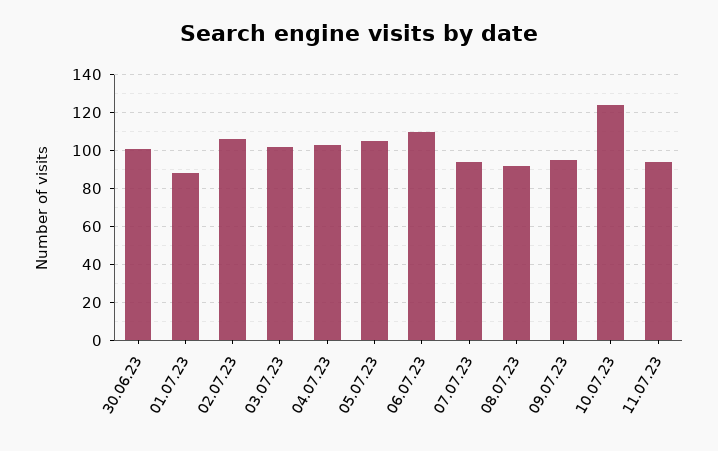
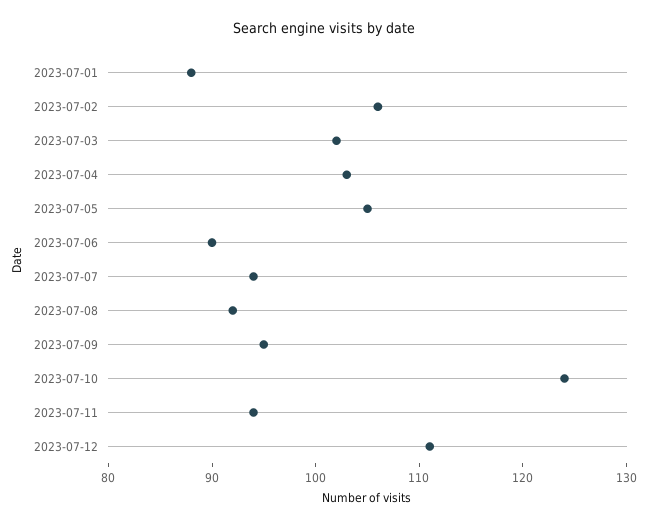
30.06.23: 100 -> none
06.07.23: 110 -> 90
2023-07-12: none -> 111

